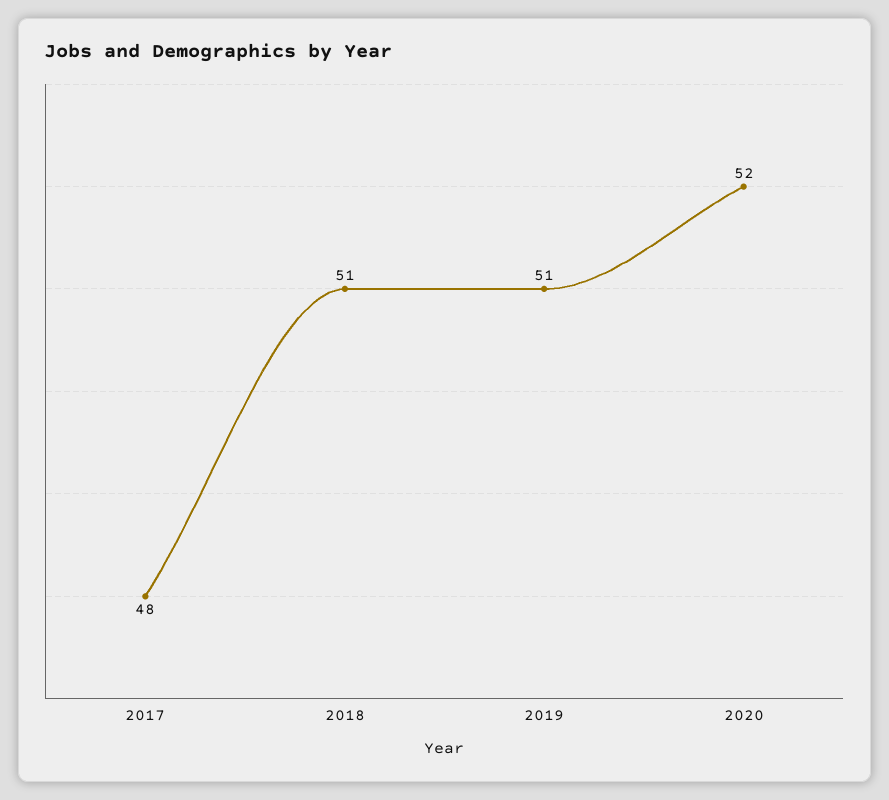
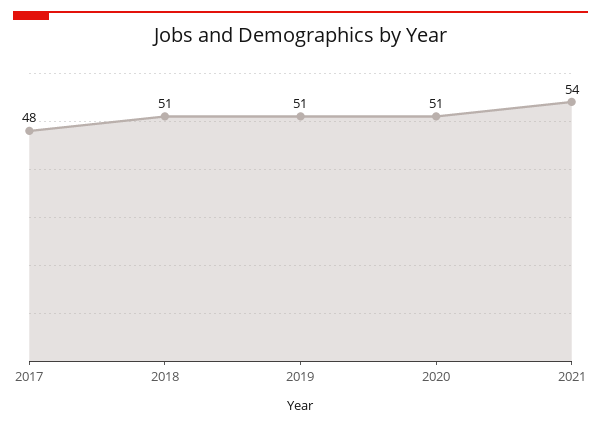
2020: 52 -> 51
2021: none -> 54

